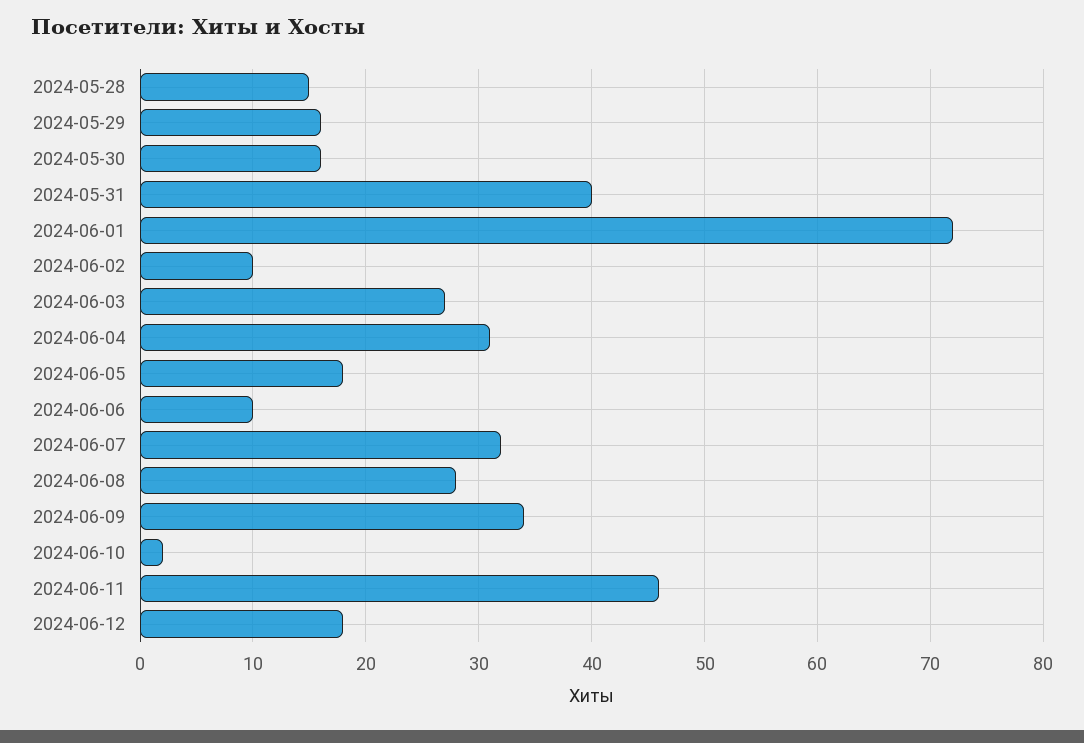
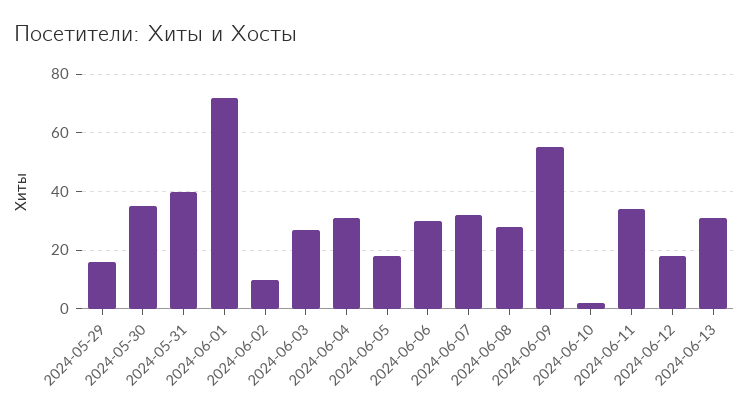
2024-05-28: 15 -> none
2024-05-30: 16 -> 35
2024-06-06: 10 -> 30
2024-06-09: 34 -> 55
2024-06-11: 46 -> 35
2024-06-13: none -> 30

